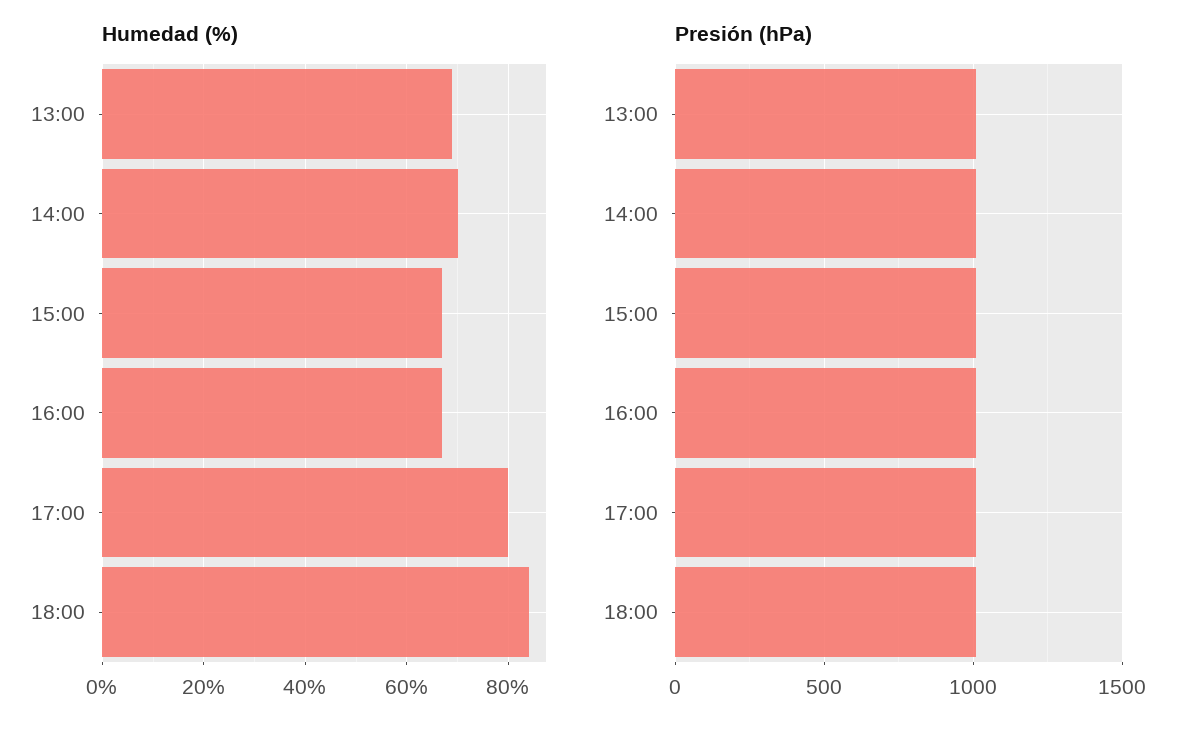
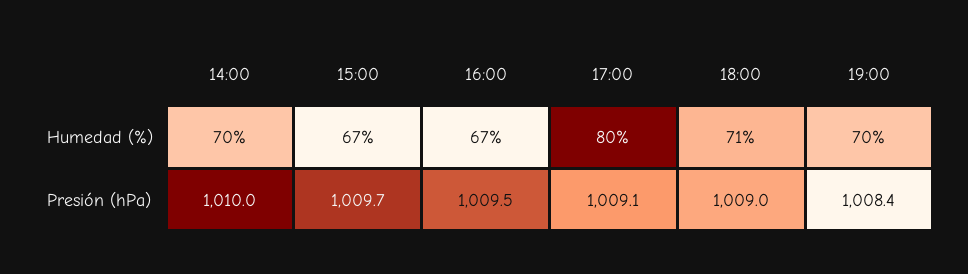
Humedad (%), 13:00: 70 -> none
Humedad (%), 18:00: 85 -> 71
Presión (hPa), 13:00: 1000 -> none
Humedad (%), 19:00: none -> 70
Presión (hPa), 19:00: none -> 1008.4

